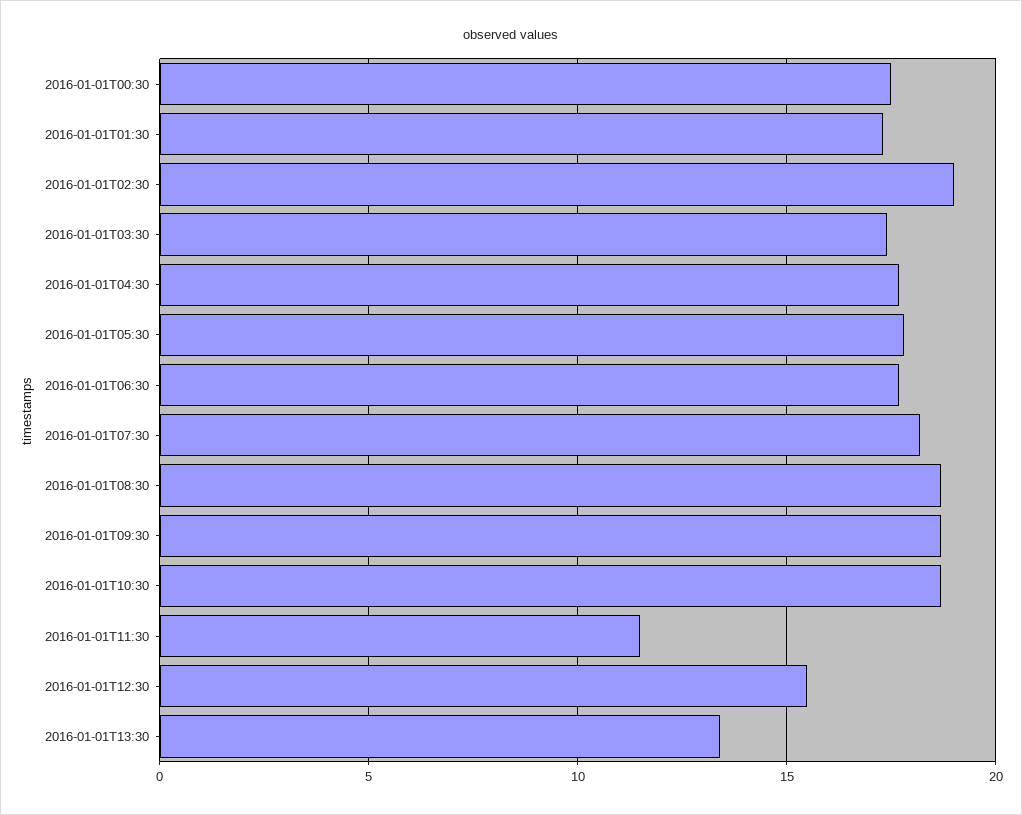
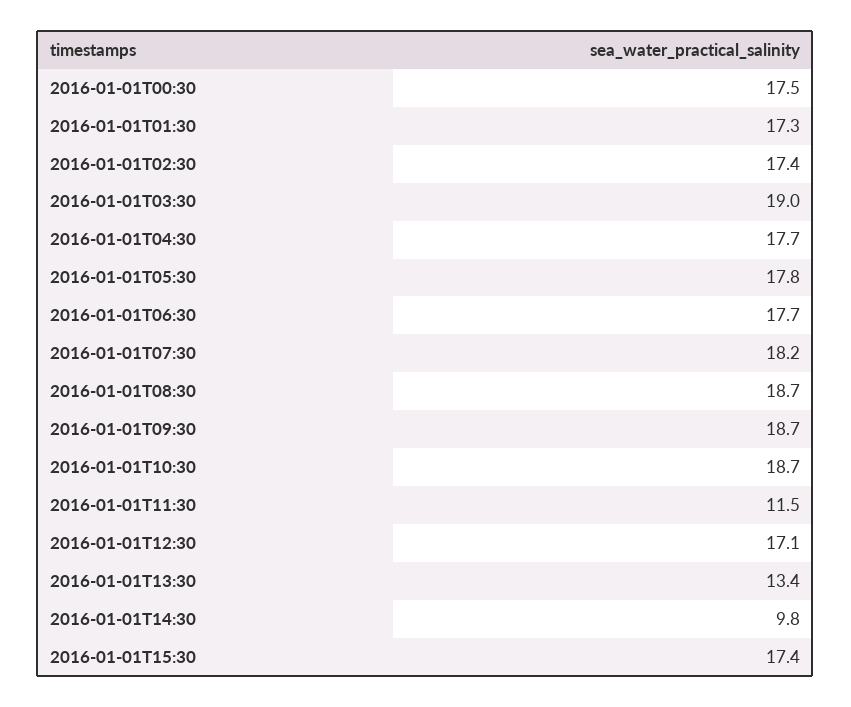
2016-01-01T02:30: 19 -> 17.4
2016-01-01T03:30: 17.5 -> 19
2016-01-01T12:30: 15.5 -> 17.1
2016-01-01T14:30: none -> 9.8
2016-01-01T15:30: none -> 17.4

